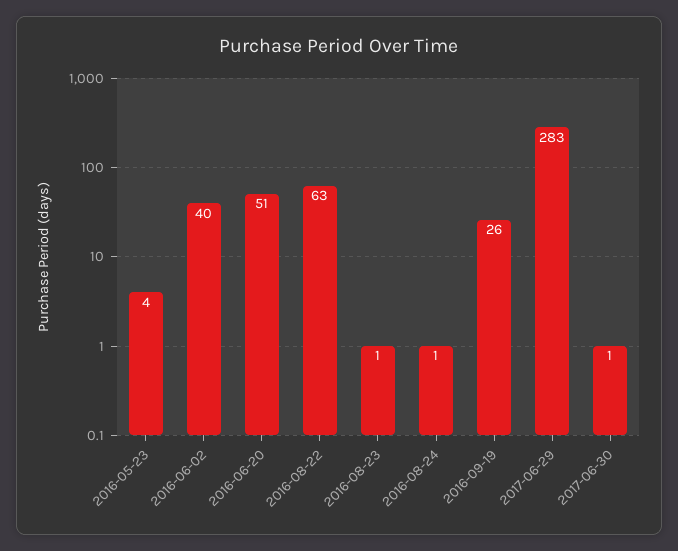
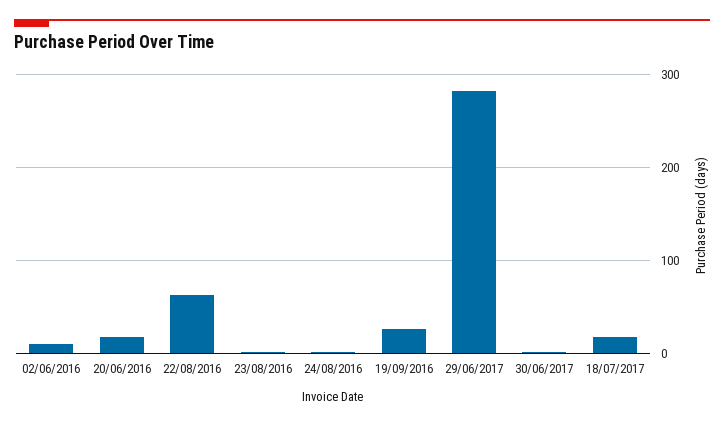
2016-05-23: 4 -> none
2016-06-02: 40 -> 10
2016-06-20: 51 -> 20
18/07/2017: none -> 20

